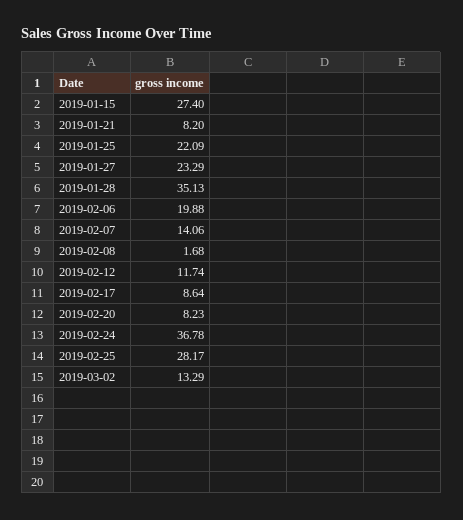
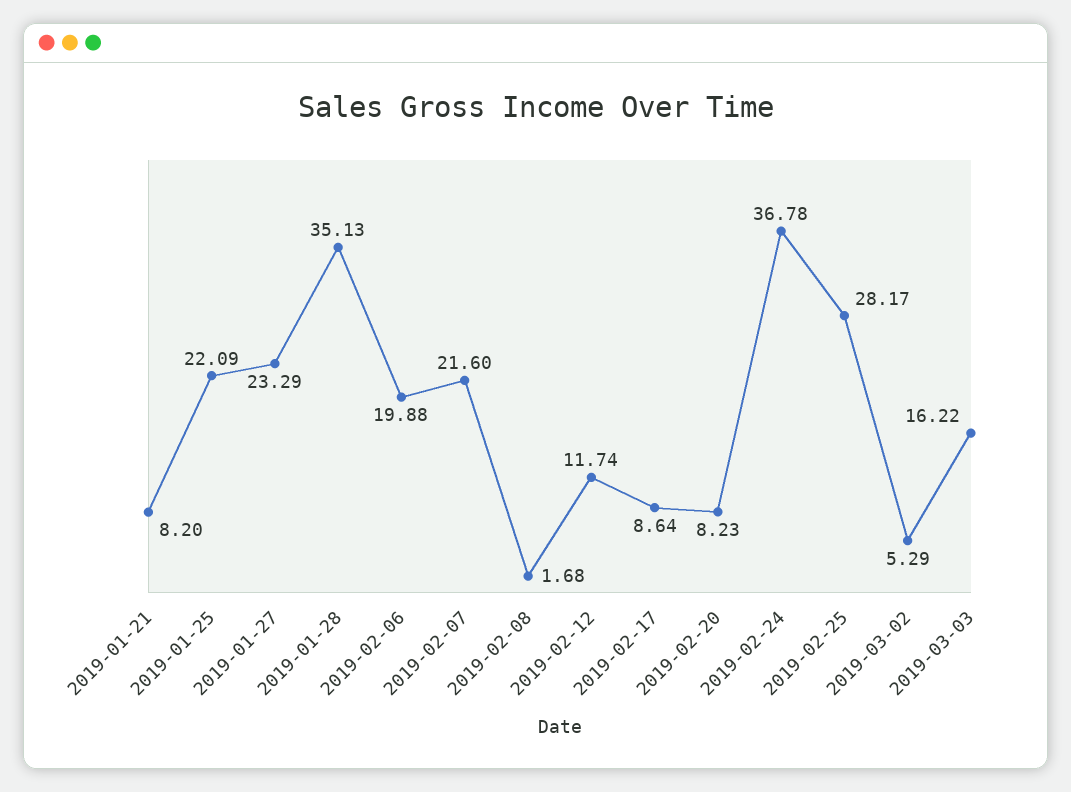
2019-01-15: 27.4 -> none
2019-02-07: 14.06 -> 21.6
2019-03-02: 13.29 -> 5.29
2019-03-03: none -> 16.22

